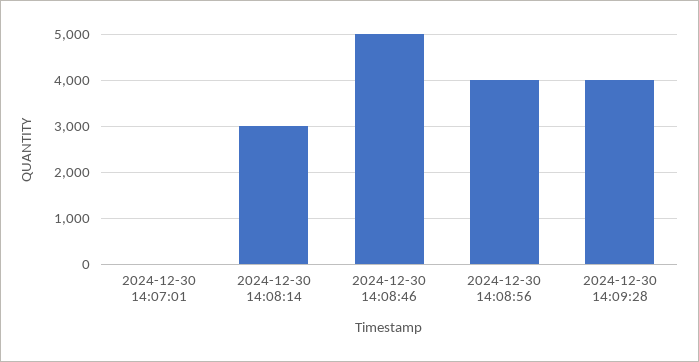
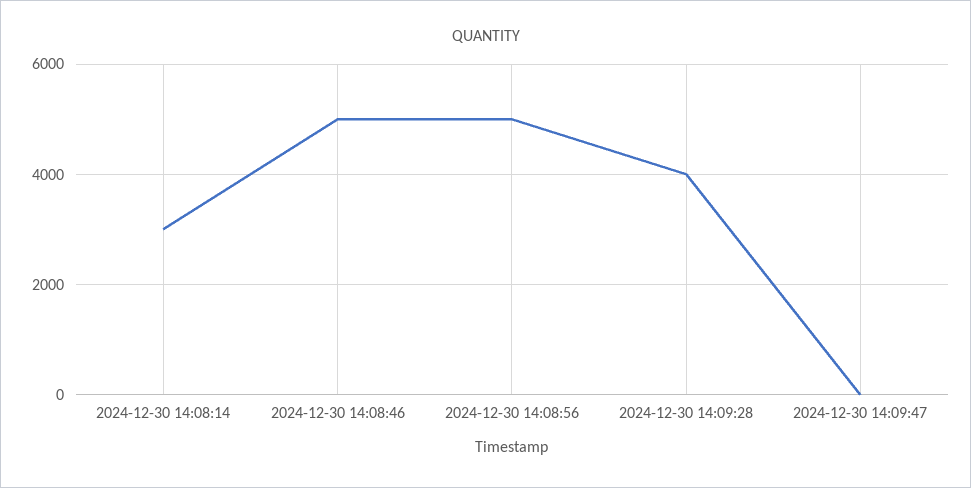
2024-12-30 14:07:01: 0 -> none
2024-12-30 14:08:56: 4000 -> 5000
2024-12-30 14:09:47: none -> 0

